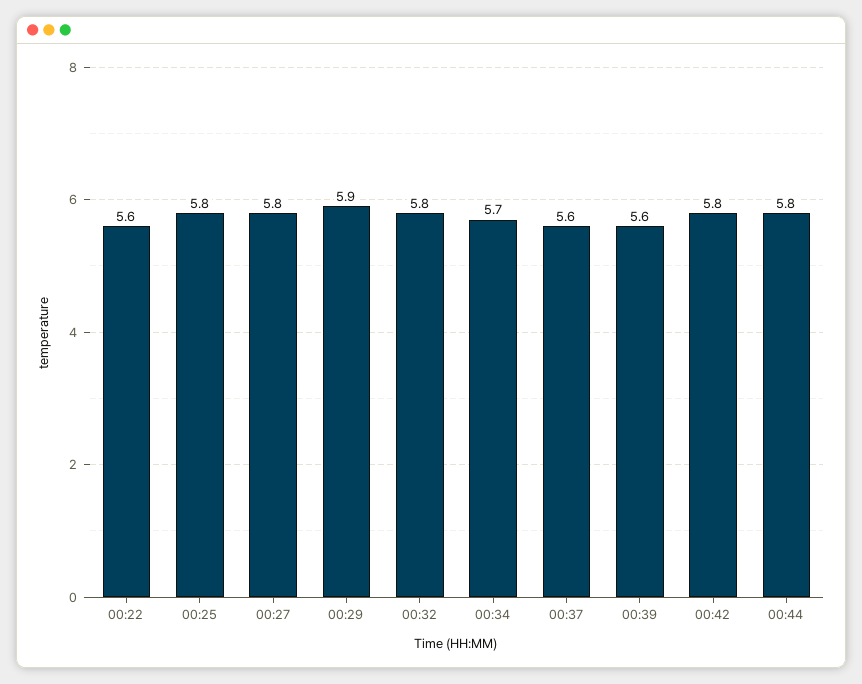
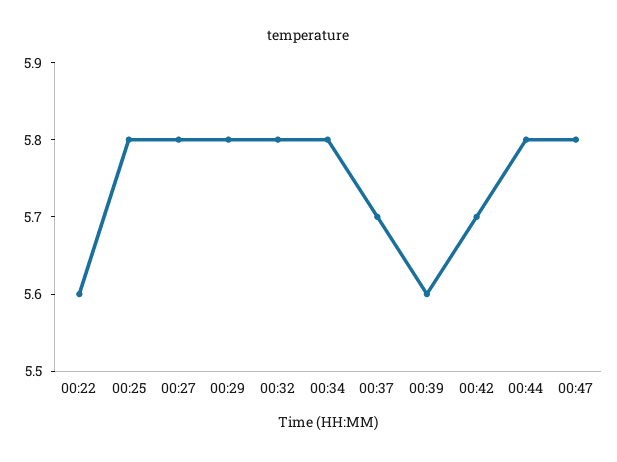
00:29: 5.9 -> 5.8
00:34: 5.7 -> 5.8
00:37: 5.6 -> 5.7
00:42: 5.8 -> 5.7
00:47: none -> 5.8

